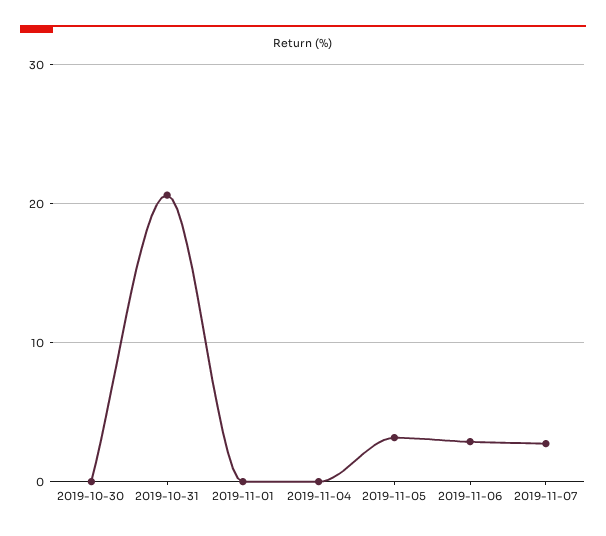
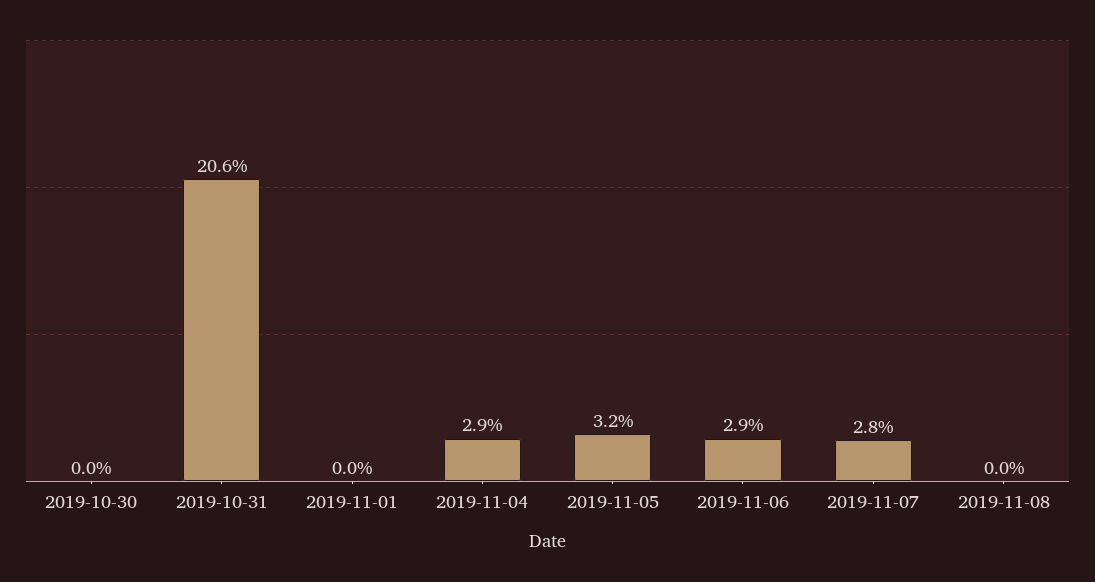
2019-11-04: 0 -> 2.9
2019-11-08: none -> 0

